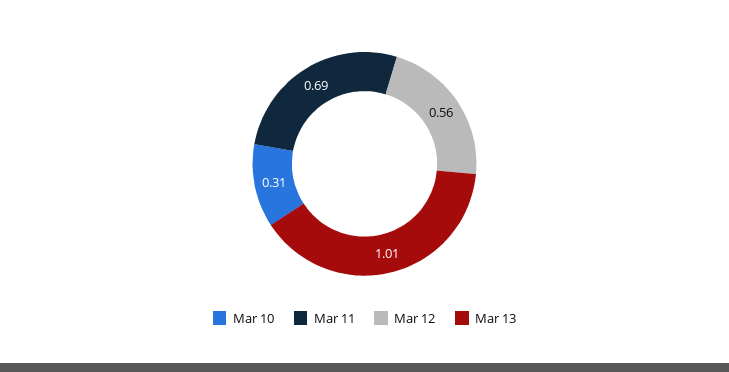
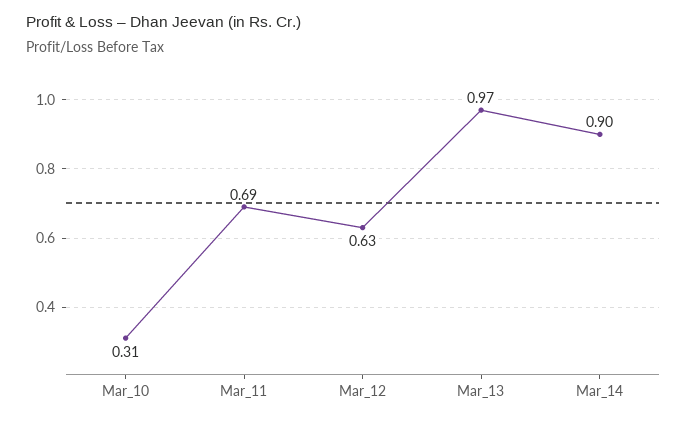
Mar 12: 0.56 -> 0.63
Mar 13: 1.01 -> 0.97
Mar_14: none -> 0.9

